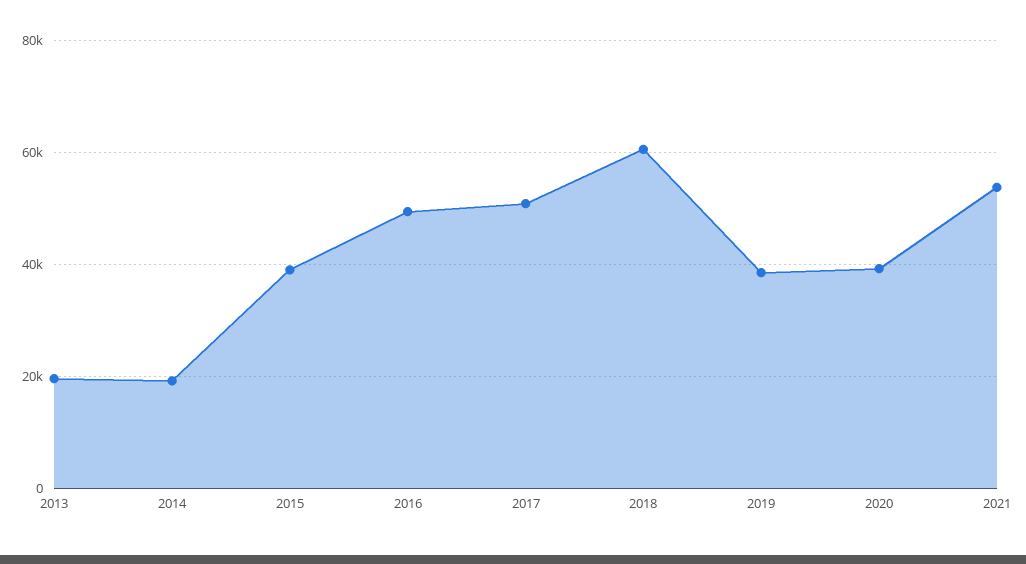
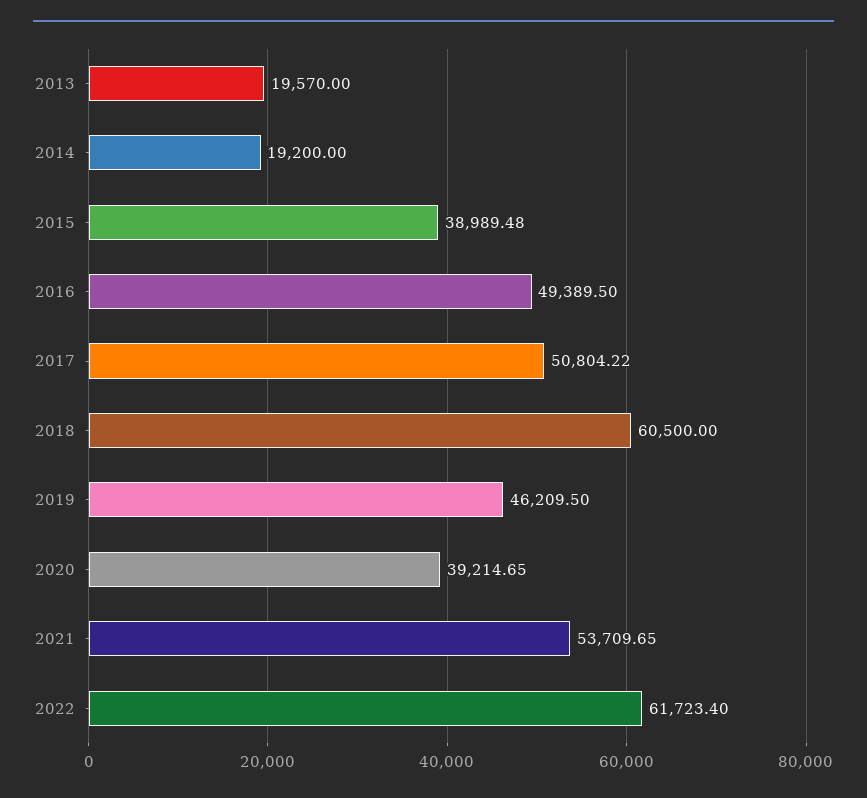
2019: 38000 -> 46209.5
2022: none -> 61723.4

